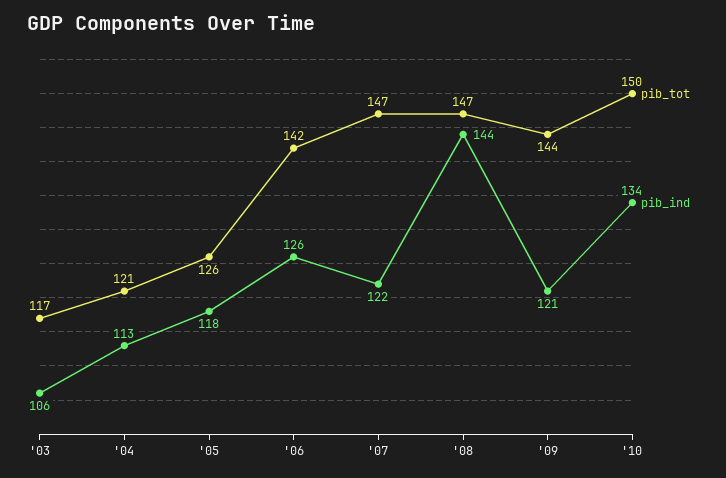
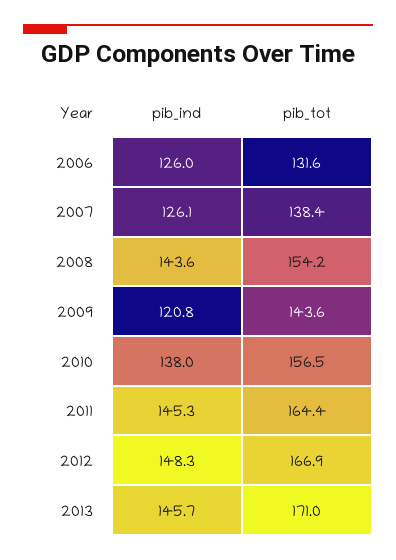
pib_tot, '03: 117 -> none
pib_ind, '03: 106 -> none
pib_tot, '04: 121 -> none
pib_ind, '04: 113 -> none
pib_tot, '05: 126 -> none
pib_ind, '05: 118 -> none
pib_tot, '06: 142 -> 131.6
pib_tot, '07: 147 -> 138.4
pib_ind, '07: 122 -> 126.1
pib_tot, '08: 147 -> 154.2
pib_tot, '10: 150 -> 156.5
pib_ind, '10: 134 -> 138
pib_ind, 2011: none -> 145.3
pib_tot, 2011: none -> 164.4
pib_ind, 2012: none -> 148.3
pib_tot, 2012: none -> 166.9
pib_ind, 2013: none -> 145.7
pib_tot, 2013: none -> 171

